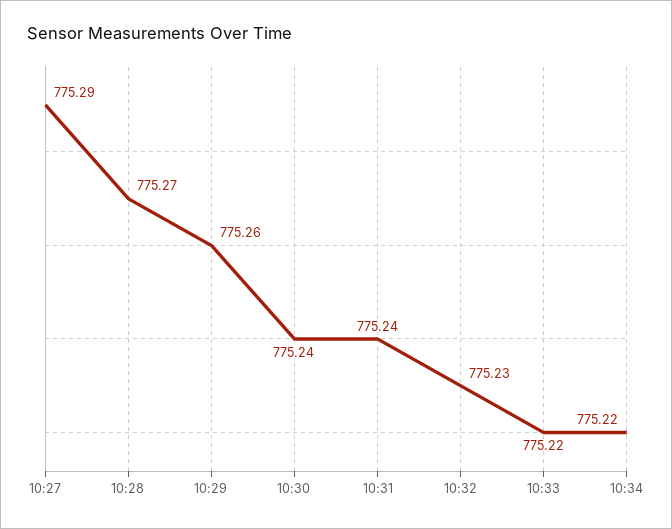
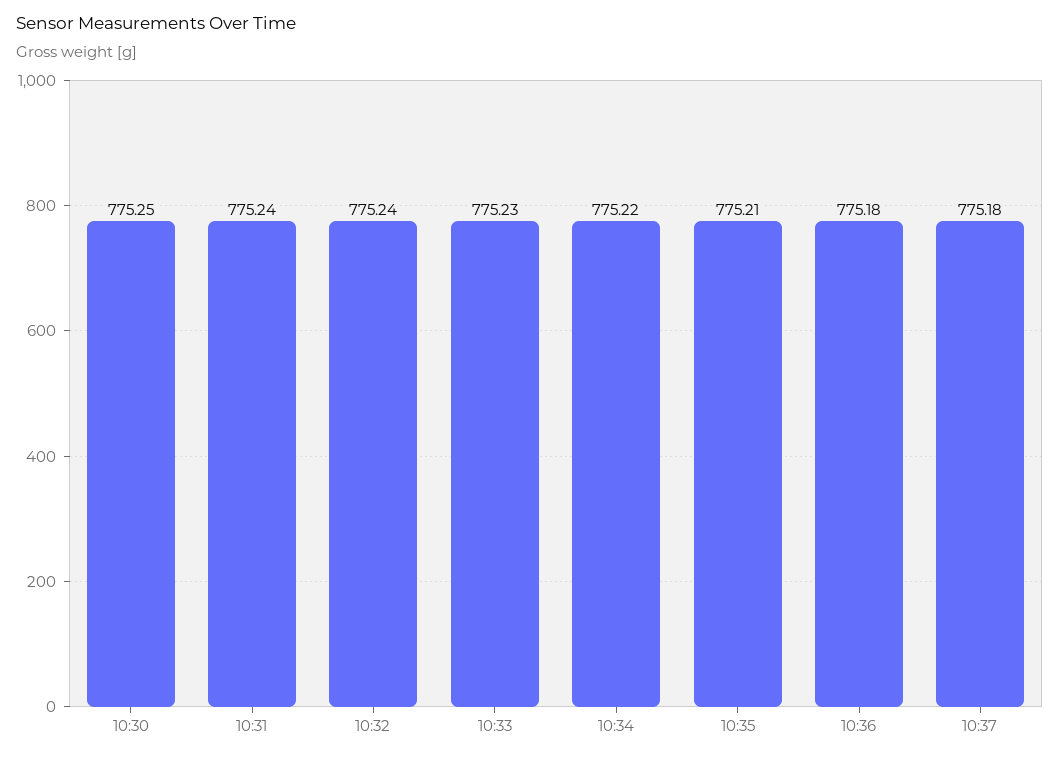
10:27: 775.29 -> none
10:28: 775.27 -> none
10:29: 775.26 -> none
10:30: 775.24 -> 775.25
10:32: 775.23 -> 775.24
10:33: 775.22 -> 775.23
10:35: none -> 775.21
10:36: none -> 775.18
10:37: none -> 775.18

